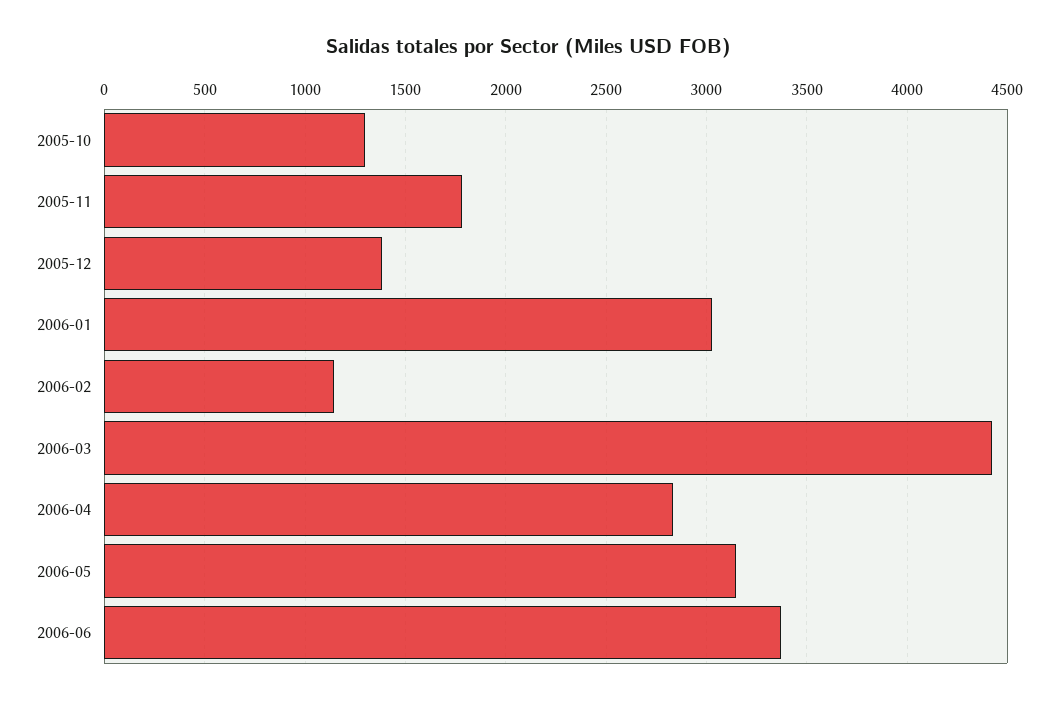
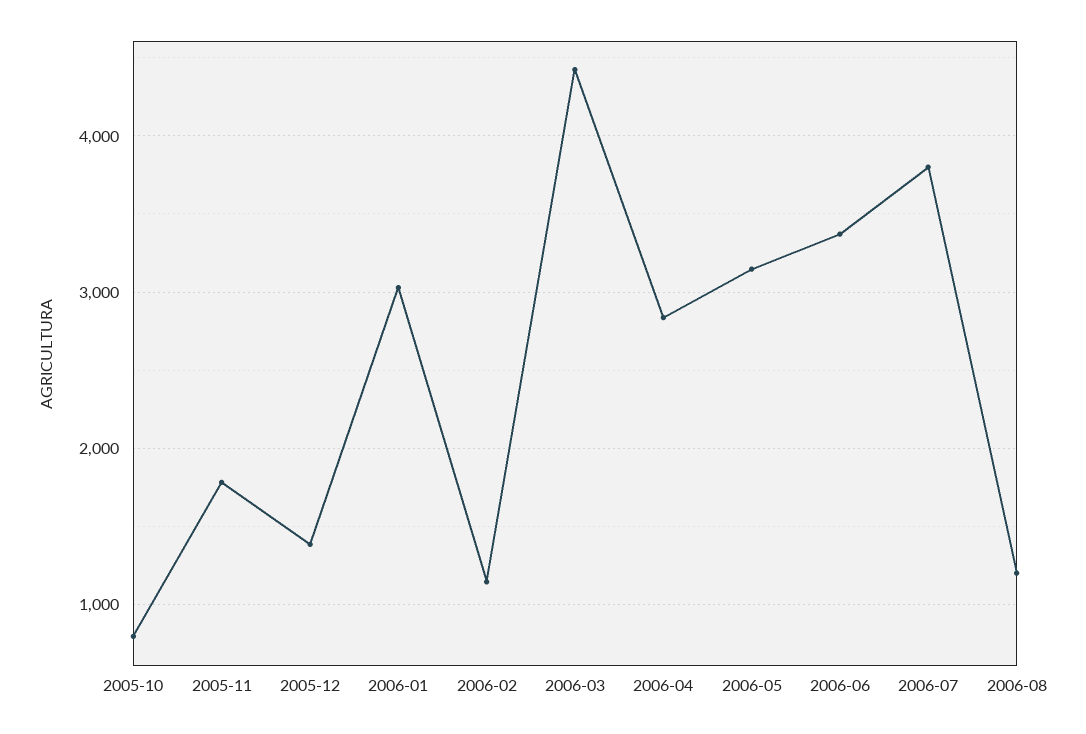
2005-10: 1300 -> 800
2006-07: none -> 3800
2006-08: none -> 1200

